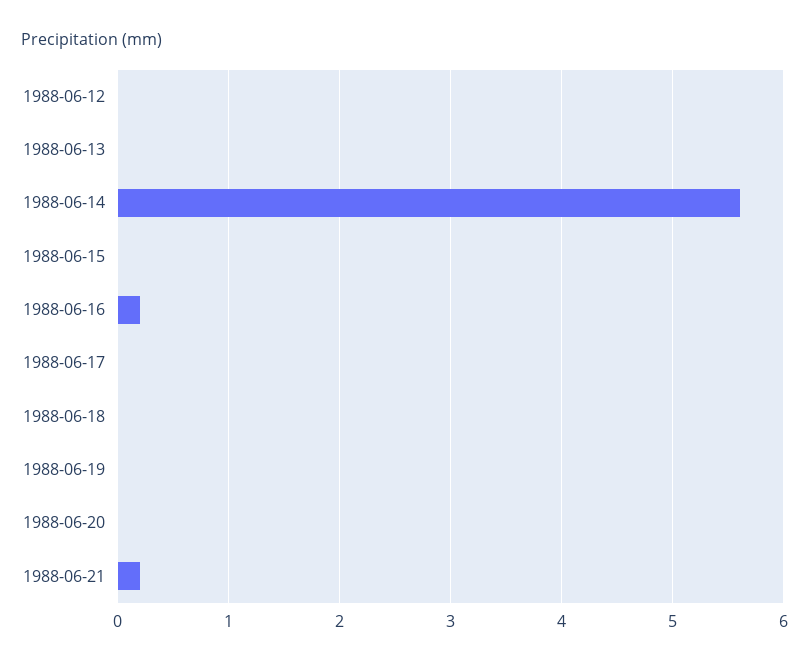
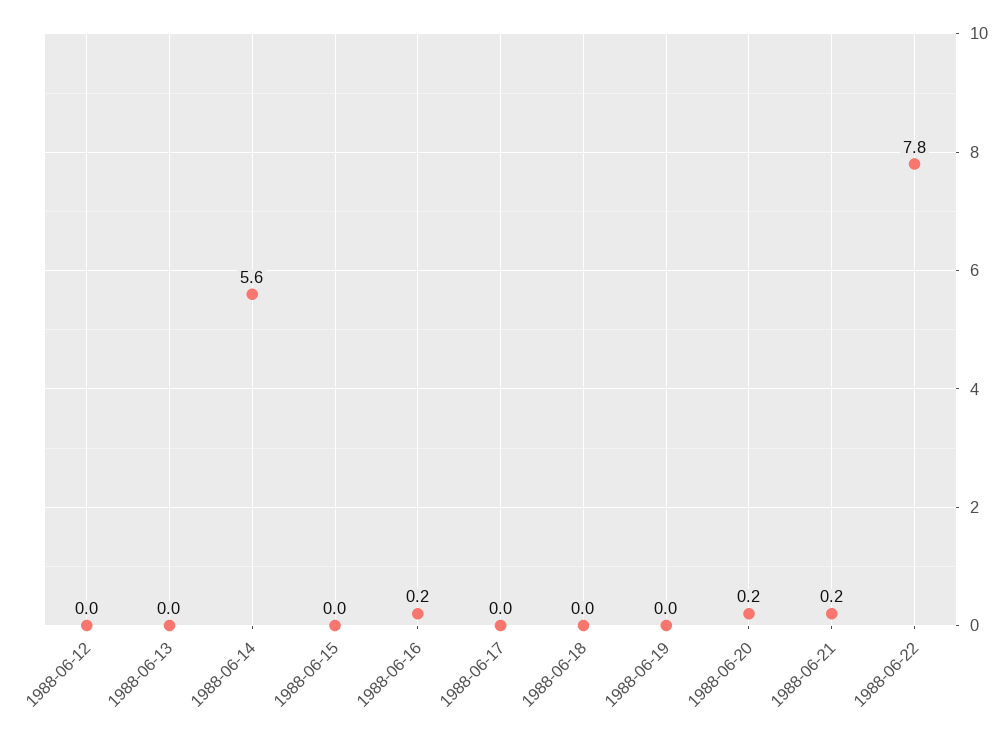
1988-06-20: 0 -> 0.2
1988-06-22: none -> 7.8

